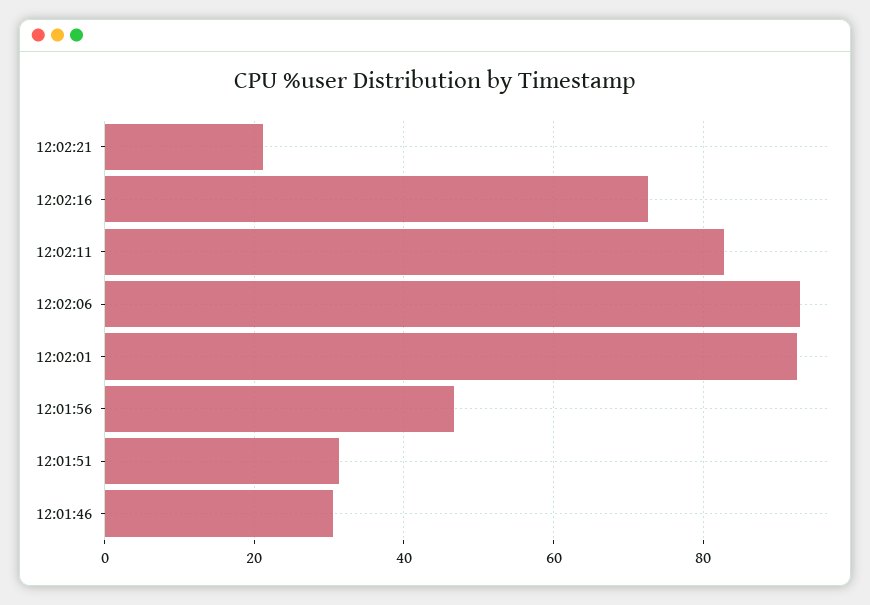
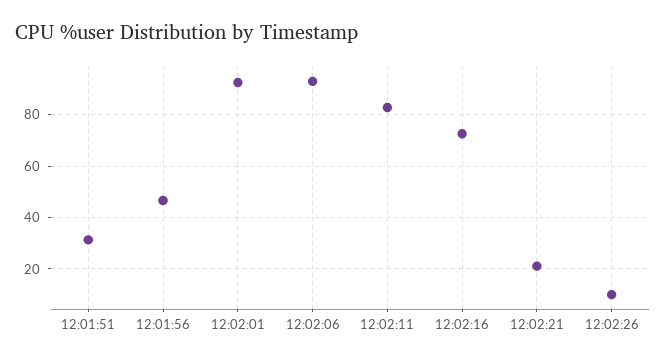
12:01:46: 30 -> none
12:02:26: none -> 10

